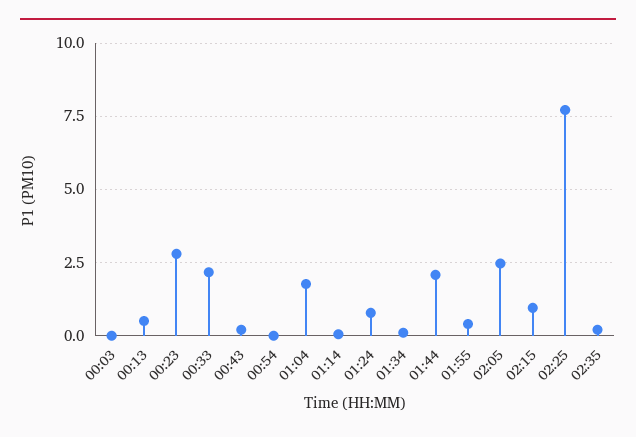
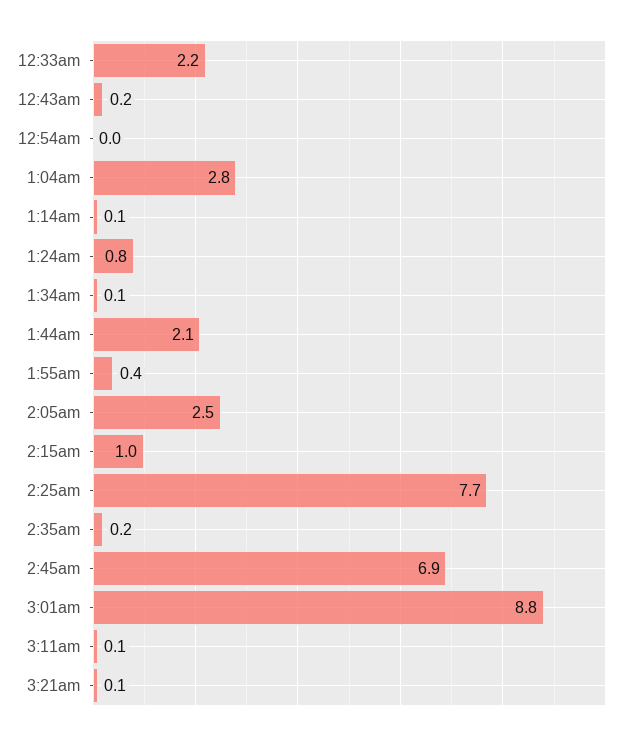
00:03: 0 -> none
00:13: 0.5 -> none
00:23: 2.75 -> none
01:04: 1.75 -> 2.8
2:45am: none -> 6.9
3:01am: none -> 8.8
3:11am: none -> 0.1
3:21am: none -> 0.1

